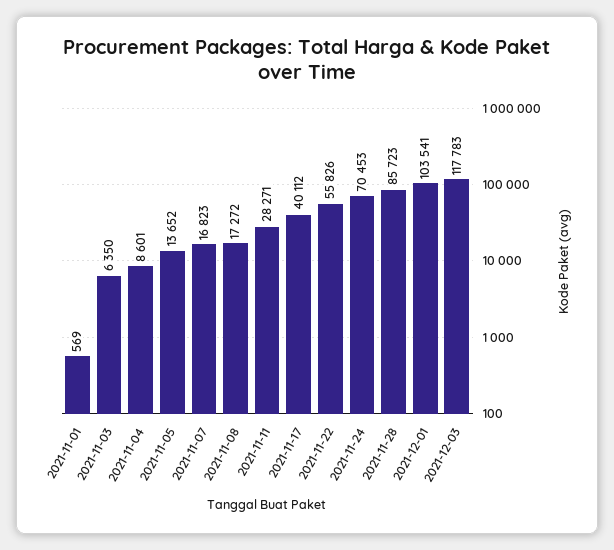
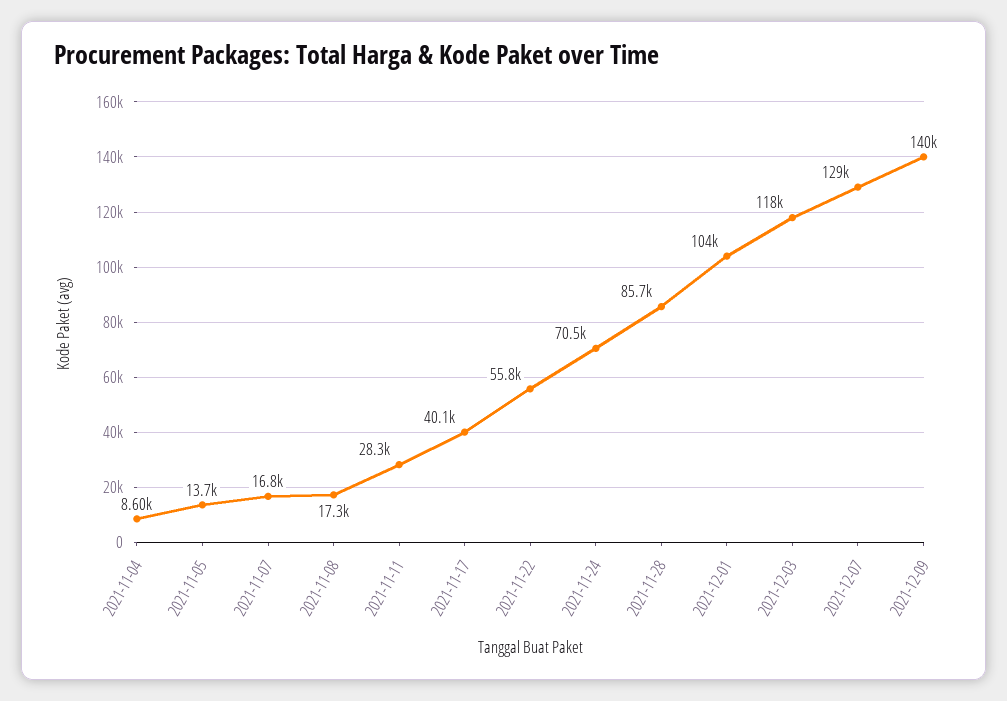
2021-11-01: 569 -> none
2021-11-03: 6350 -> none
2021-12-07: none -> 129000
2021-12-09: none -> 140000

